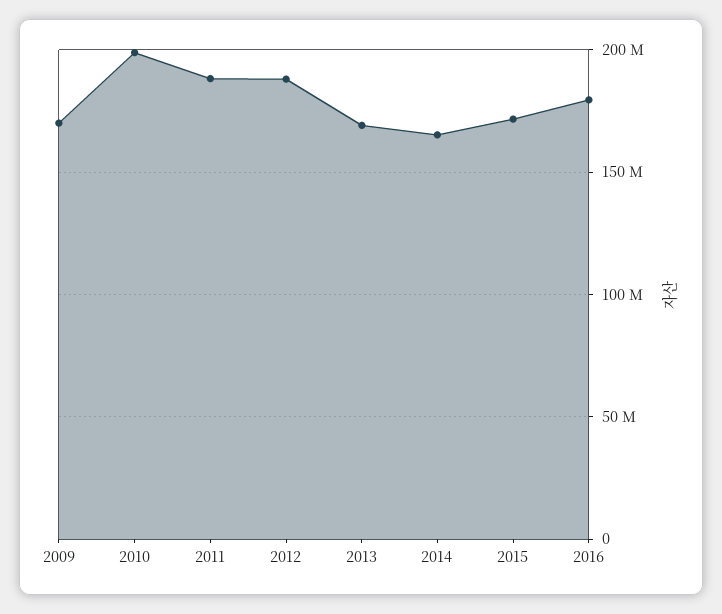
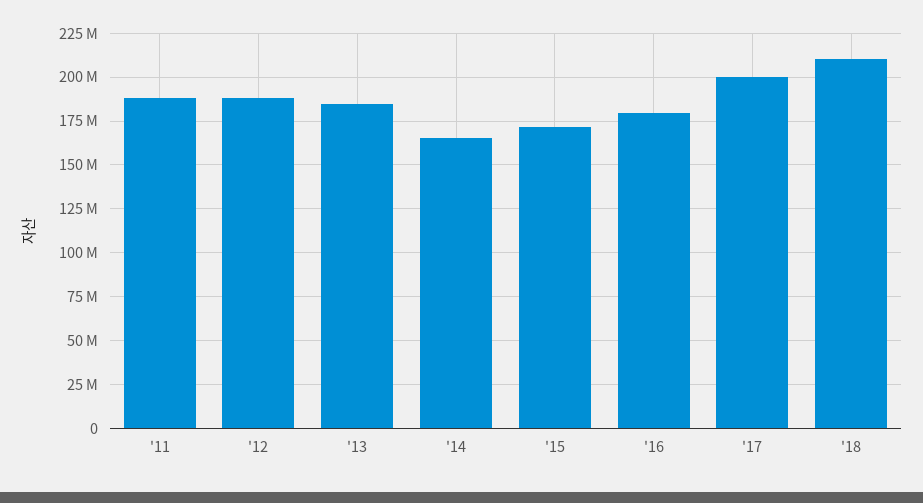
2009: 170000000 -> none
2010: 200000000 -> none
2013: 170000000 -> 185000000
'17: none -> 200000000
'18: none -> 210000000

